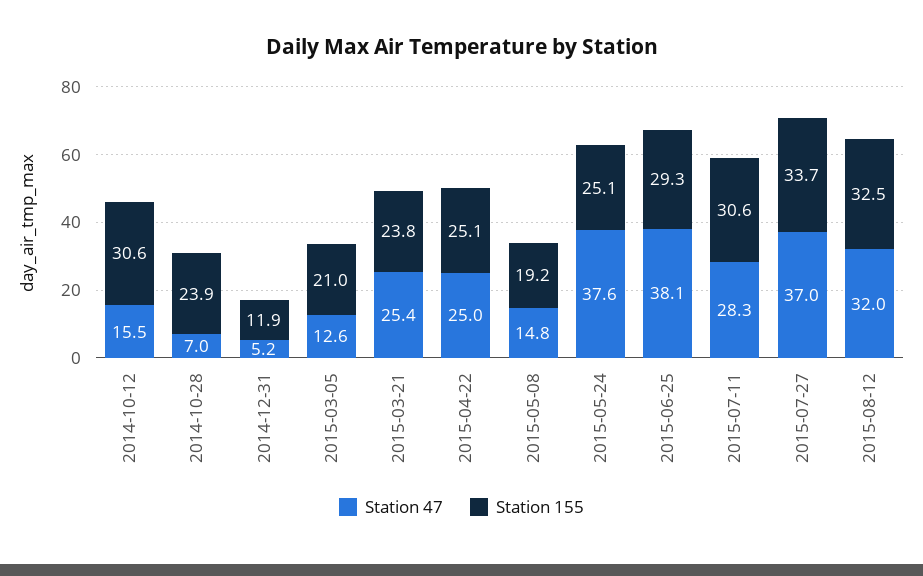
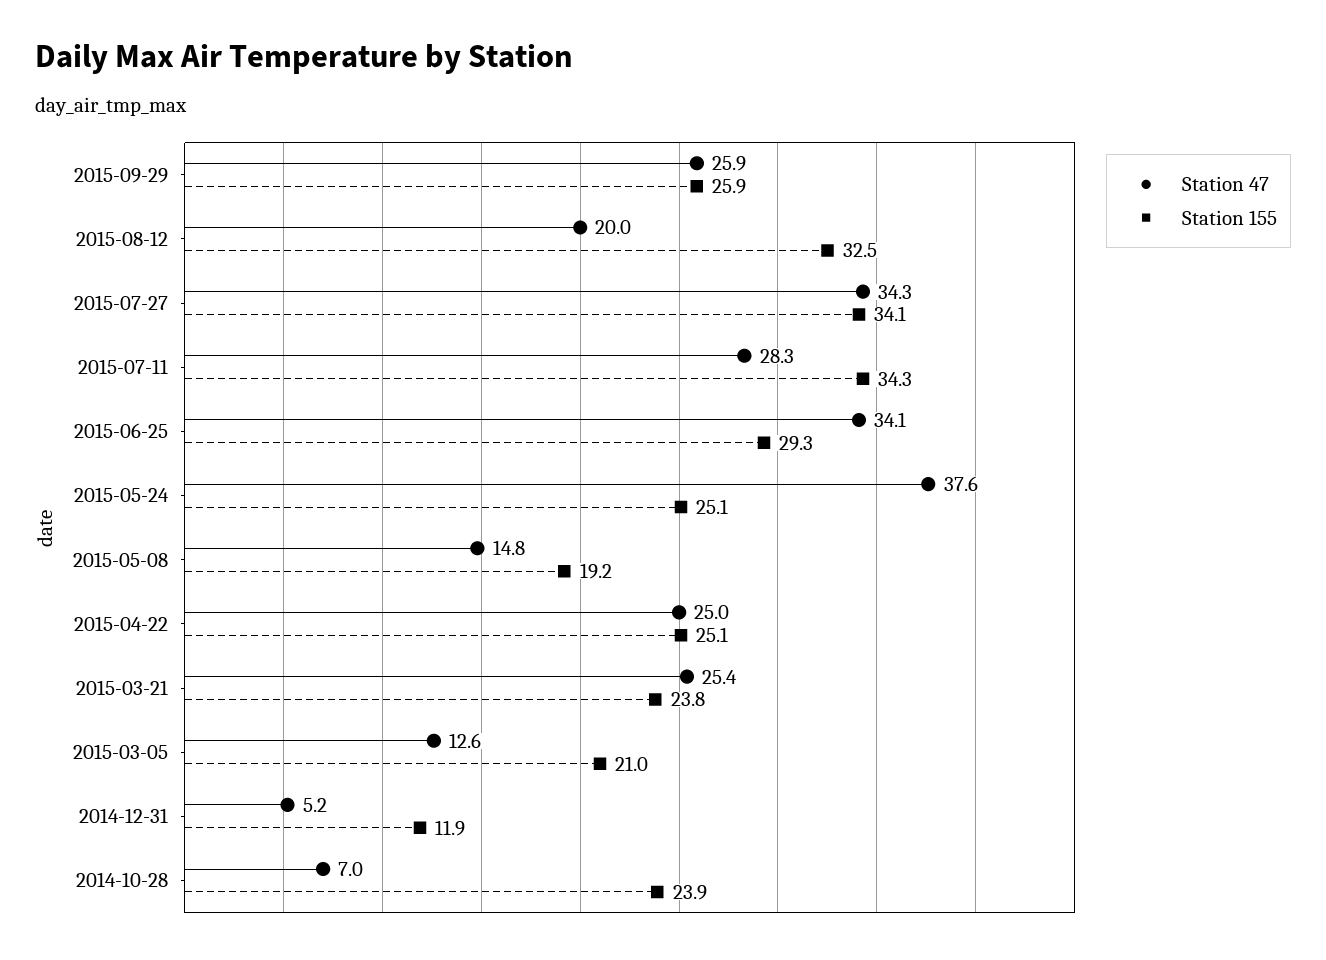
Station 47, 2014-10-12: 15.5 -> none
Station 155, 2014-10-12: 30.6 -> none
Station 47, 2015-06-25: 38.1 -> 34.1
Station 155, 2015-07-11: 30.6 -> 34.3
Station 47, 2015-07-27: 37 -> 34.3
Station 155, 2015-07-27: 33.7 -> 34.1
Station 47, 2015-08-12: 32 -> 20
Station 47, 2015-09-29: none -> 25.9
Station 155, 2015-09-29: none -> 25.9

